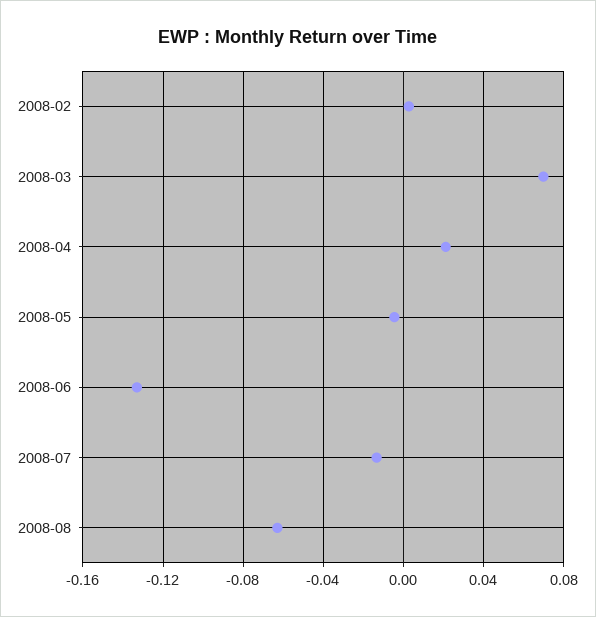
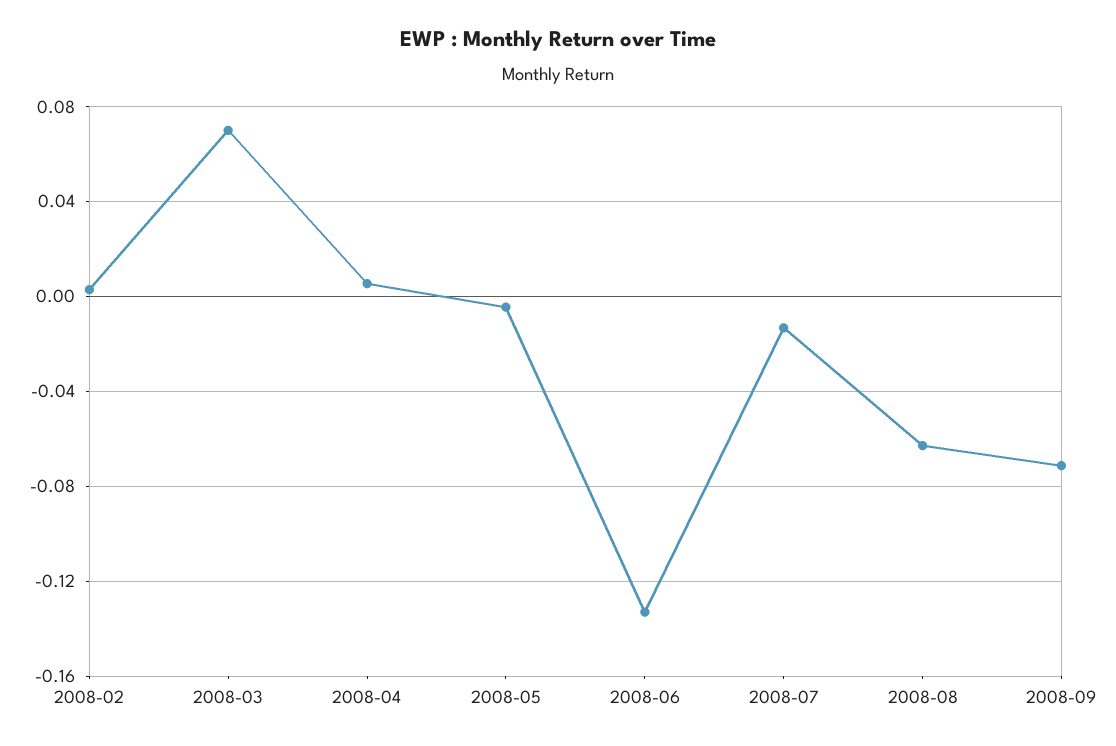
2008-04: 0.02 -> 0.005
2008-09: none -> -0.07

